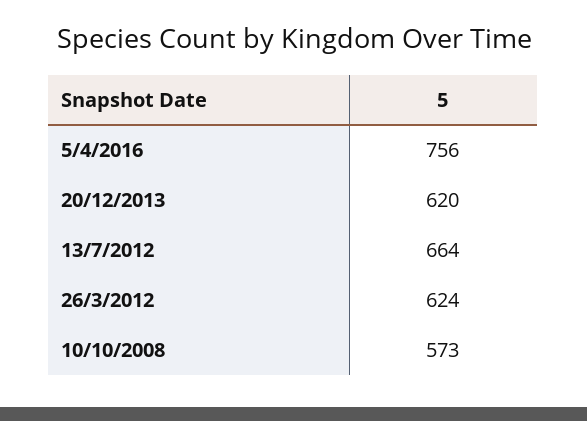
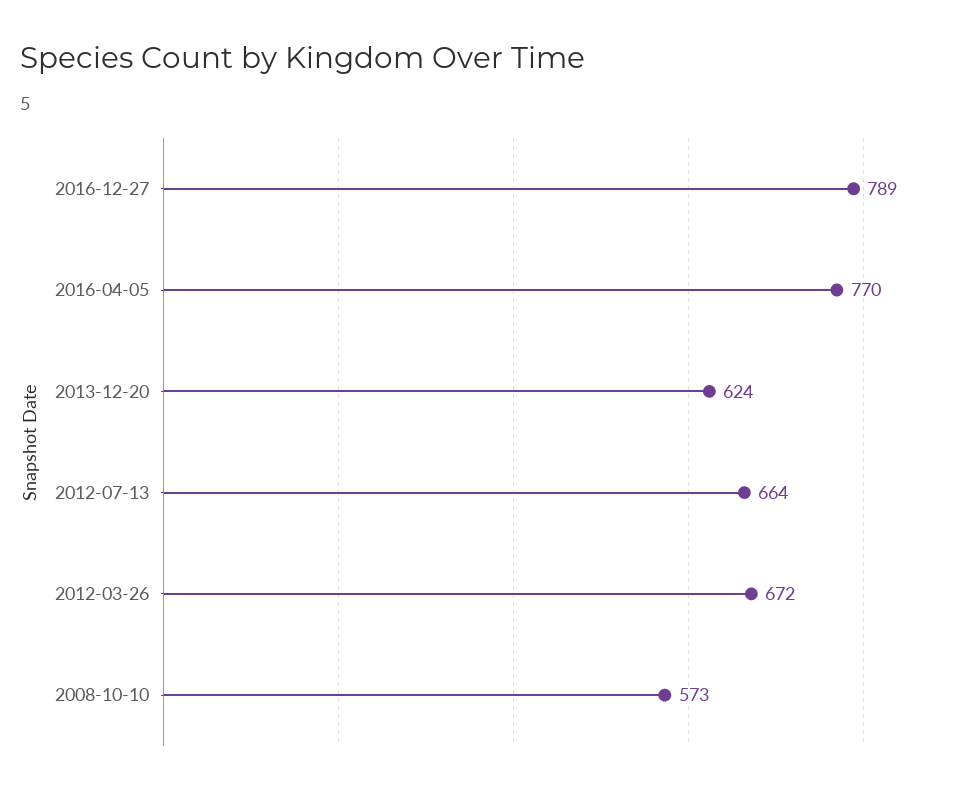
5/4/2016: 756 -> 770
20/12/2013: 620 -> 624
26/3/2012: 624 -> 672
2016-12-27: none -> 789

